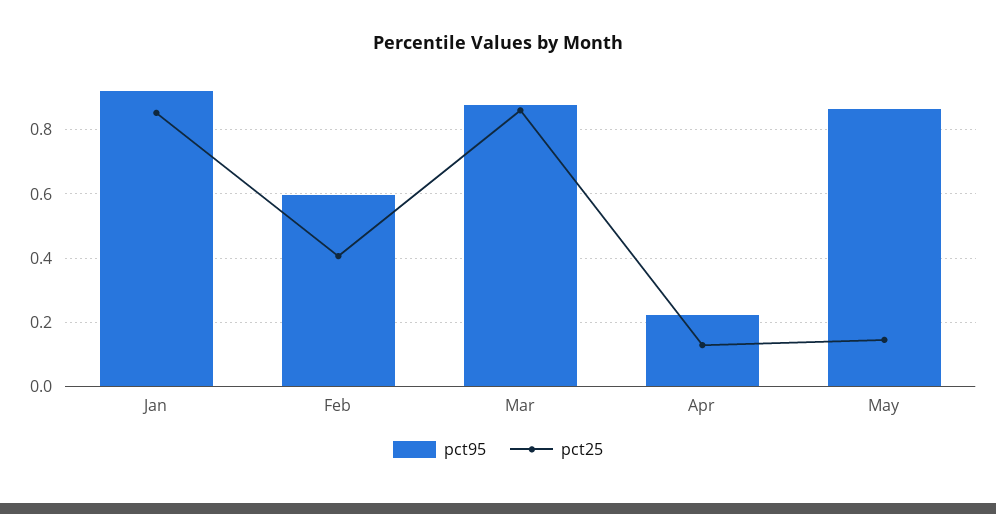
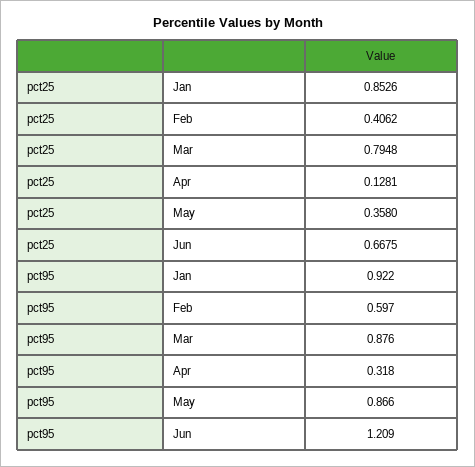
pct25, Mar: 0.86 -> 0.7948
pct95, Apr: 0.22 -> 0.318
pct25, May: 0.14 -> 0.358
pct25, Jun: none -> 0.6675
pct95, Jun: none -> 1.209

